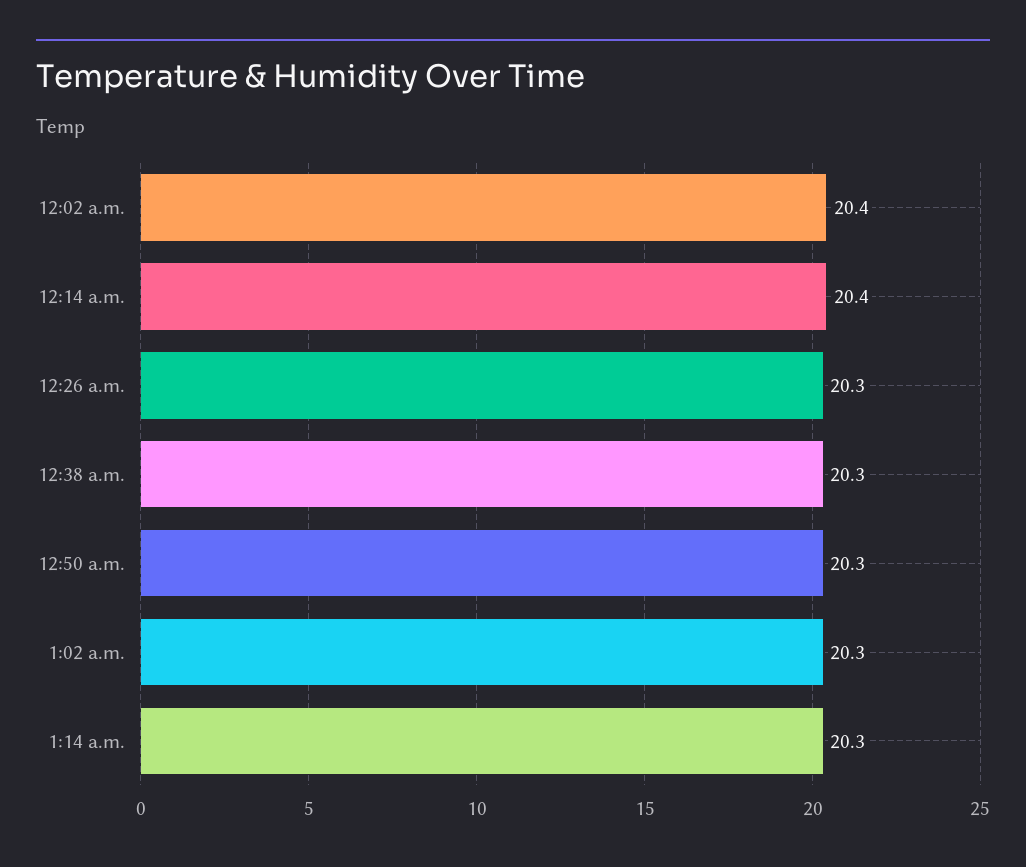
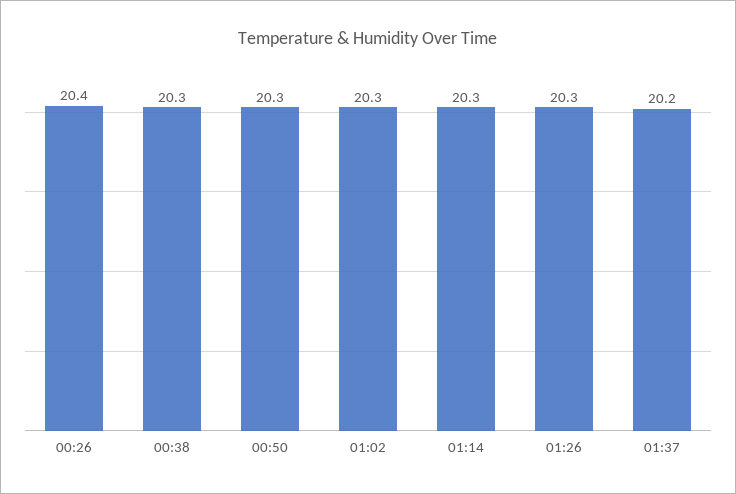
12:02 a.m.: 20.4 -> none
12:14 a.m.: 20.4 -> none
12:26 a.m.: 20.3 -> 20.4
01:26: none -> 20.3
01:37: none -> 20.2

